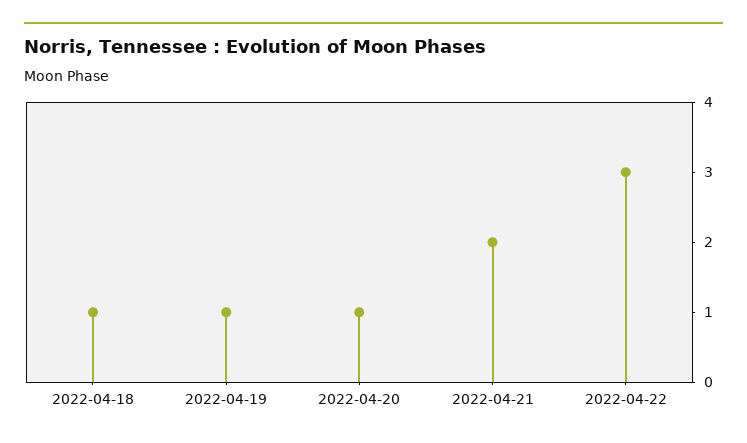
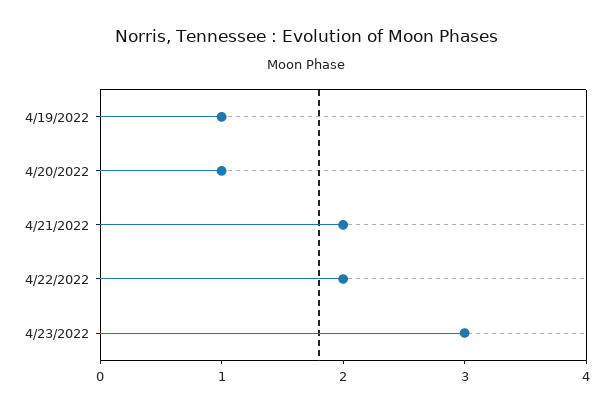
2022-04-18: 1 -> none
2022-04-22: 3 -> 2
4/23/2022: none -> 3

